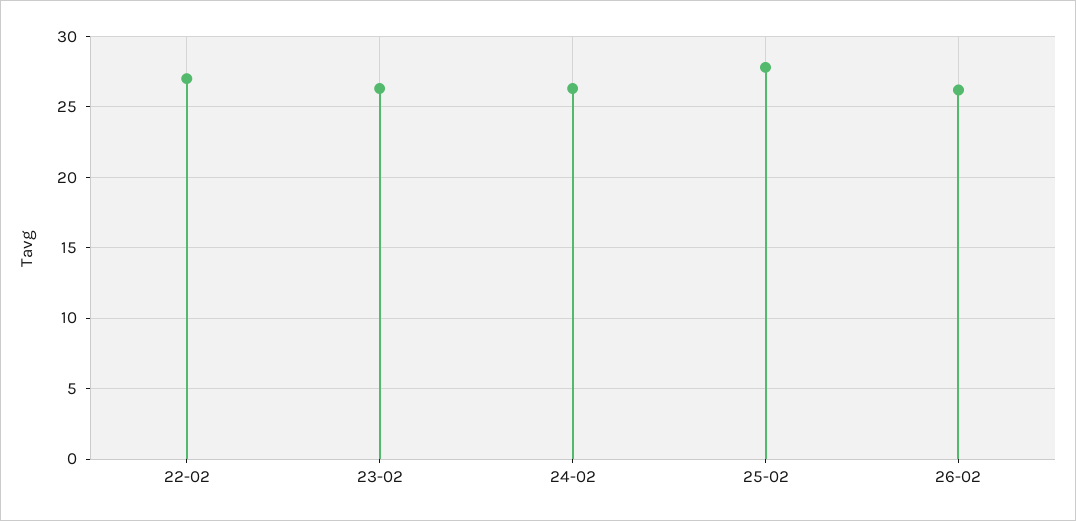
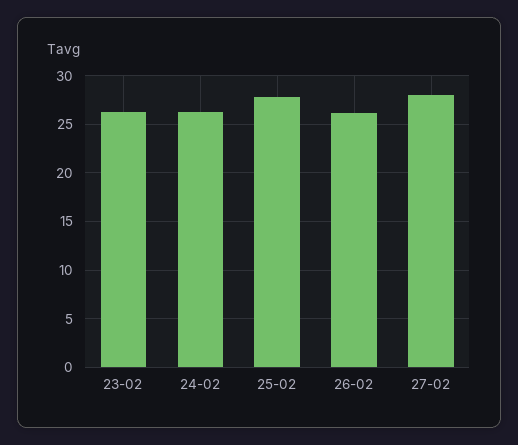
22-02: 27 -> none
27-02: none -> 28

